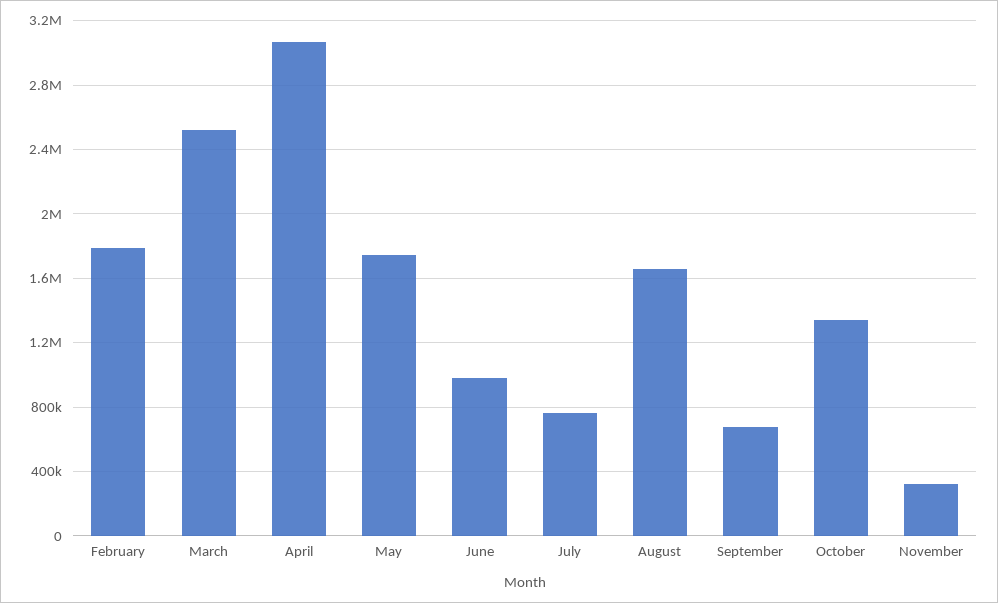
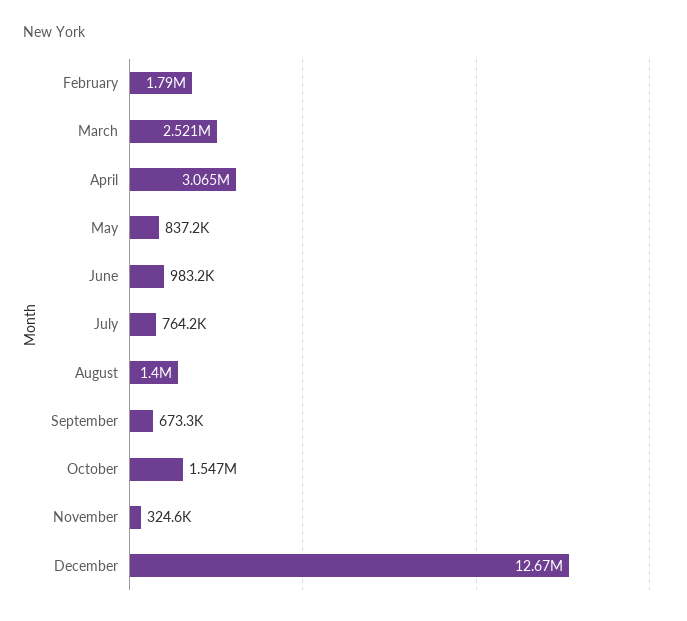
May: 1750000 -> 837200
August: 1650000 -> 1400000
October: 1350000 -> 1547000
December: none -> 12670000

